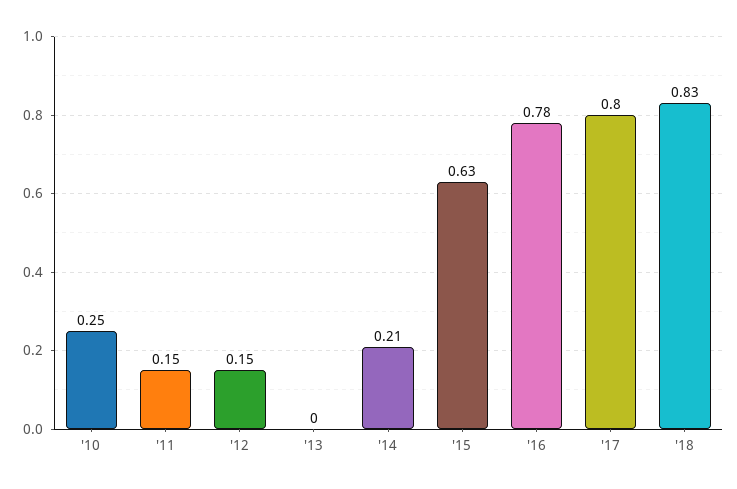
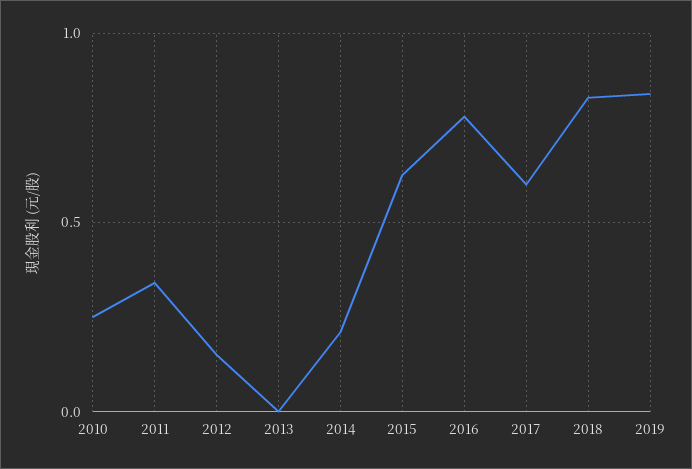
'11: 0.15 -> 0.35
'17: 0.8 -> 0.6
2019: none -> 0.85

